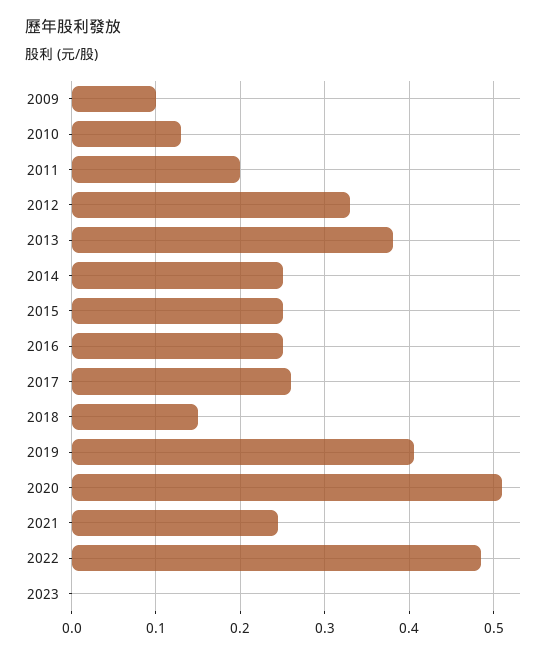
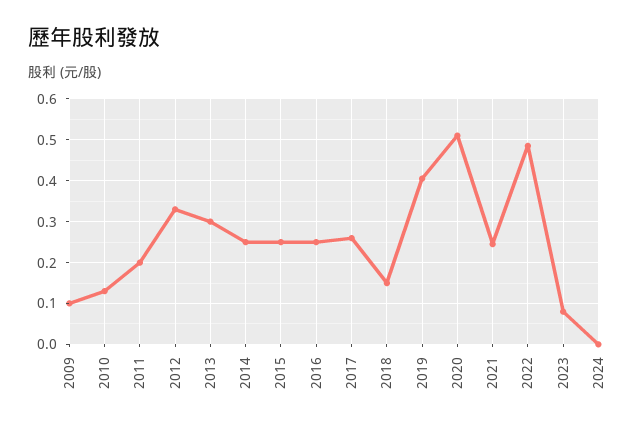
2013: 0.38 -> 0.3
2023: 0 -> 0.08
2024: none -> 0

